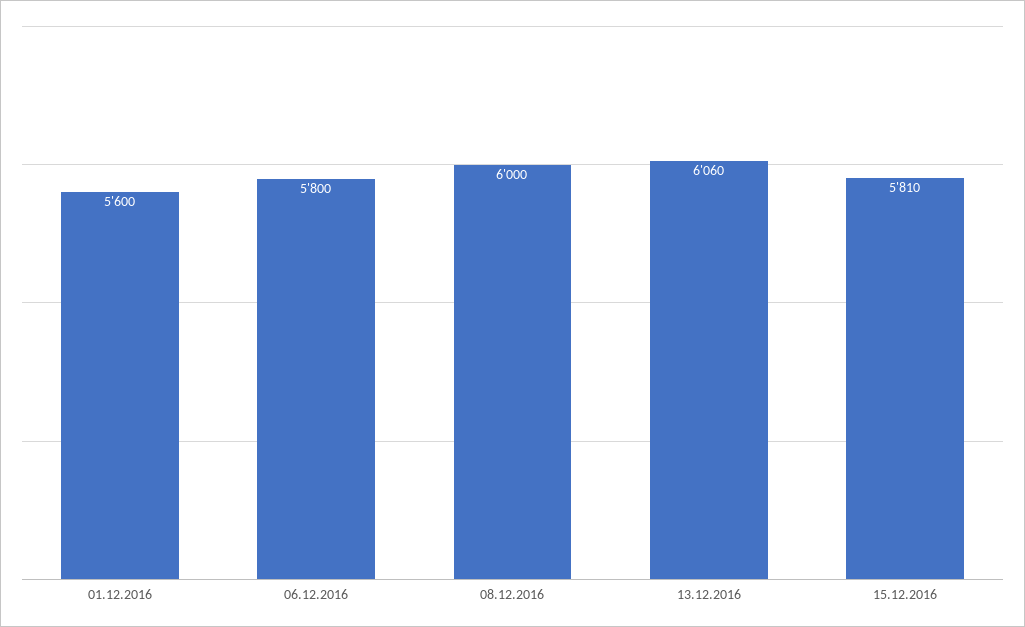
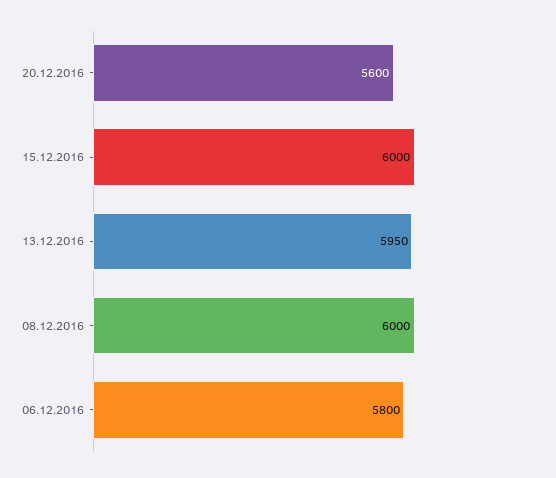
01.12.2016: 5600 -> none
13.12.2016: 6060 -> 5950
15.12.2016: 5810 -> 6000
20.12.2016: none -> 5600

